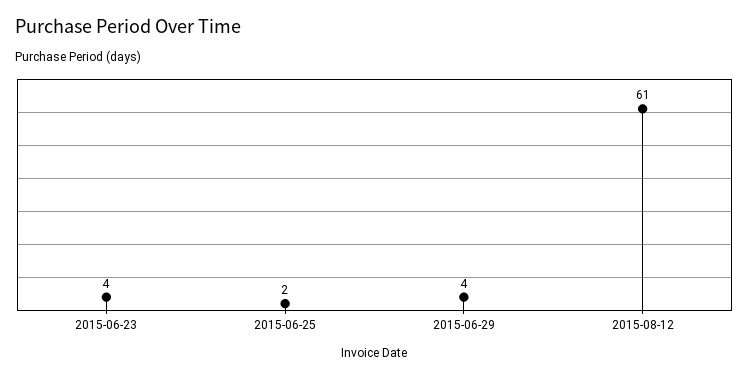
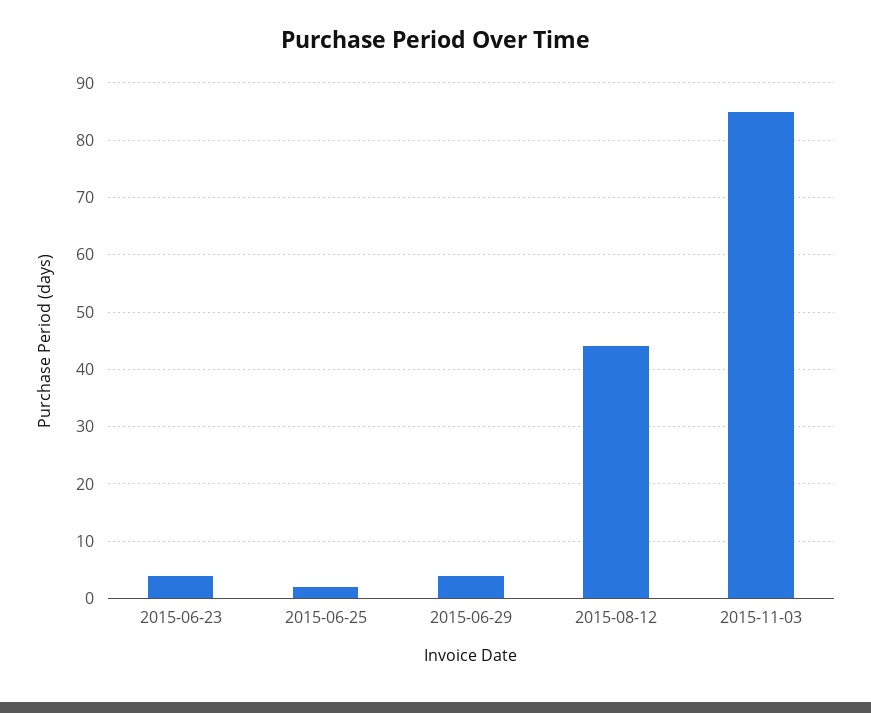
2015-08-12: 61 -> 45
2015-11-03: none -> 85

